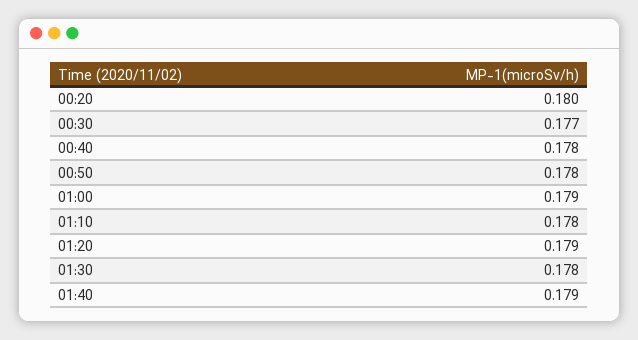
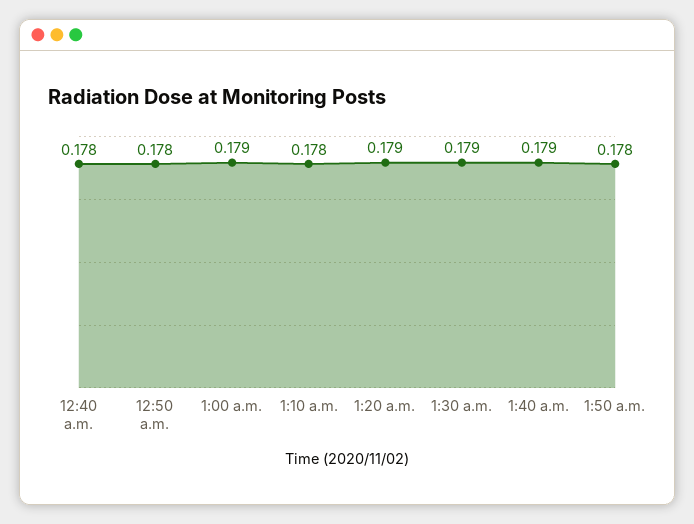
00:20: 0.18 -> none
00:30: 0.177 -> none
01:30: 0.178 -> 0.179
1:50 a.m.: none -> 0.178

